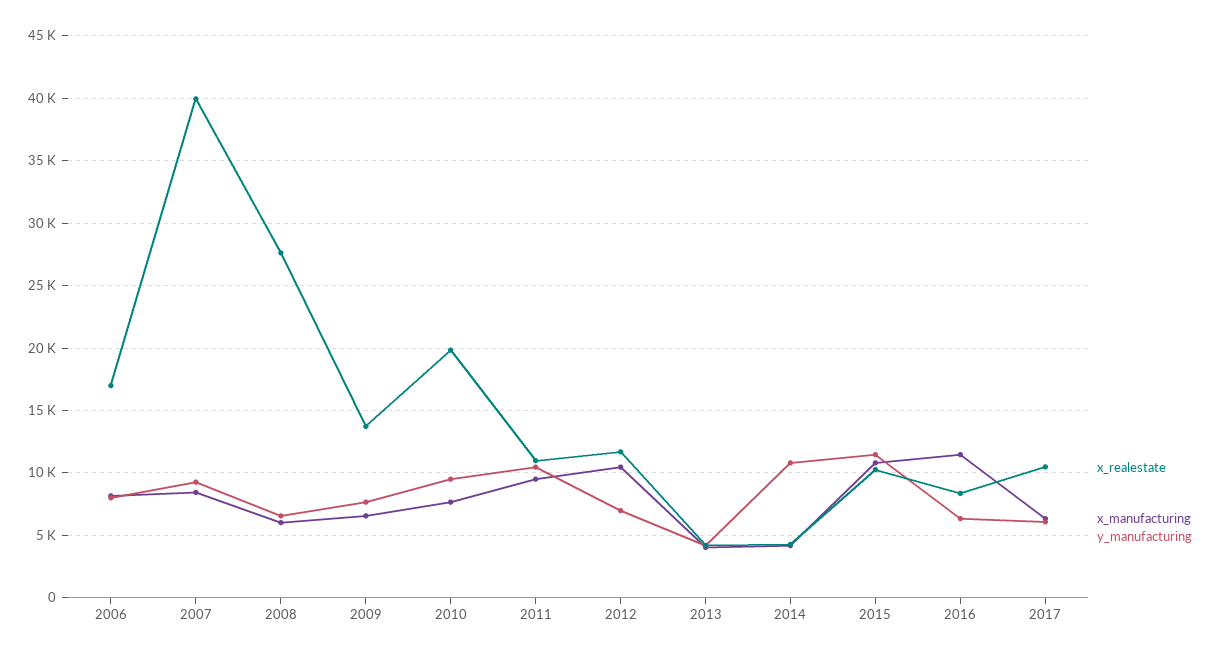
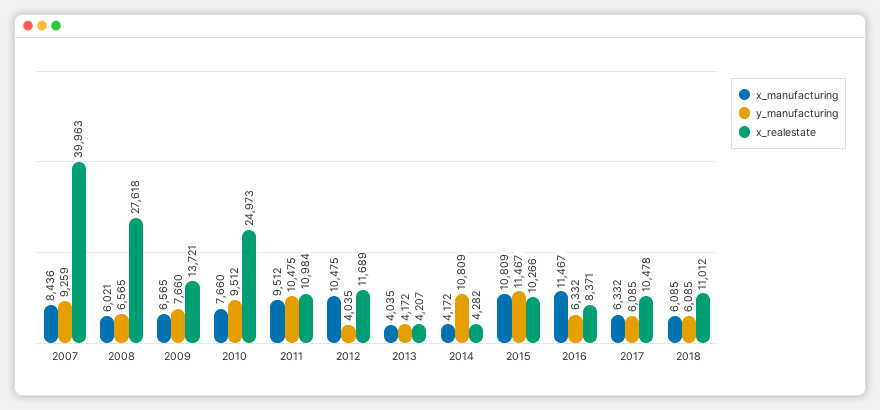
x_realestate, 2006: 17000 -> none
x_manufacturing, 2006: 8000 -> none
y_manufacturing, 2006: 8000 -> none
x_realestate, 2010: 20000 -> 24973
y_manufacturing, 2012: 7000 -> 4035
x_manufacturing, 2018: none -> 6085
y_manufacturing, 2018: none -> 6085
x_realestate, 2018: none -> 11012

